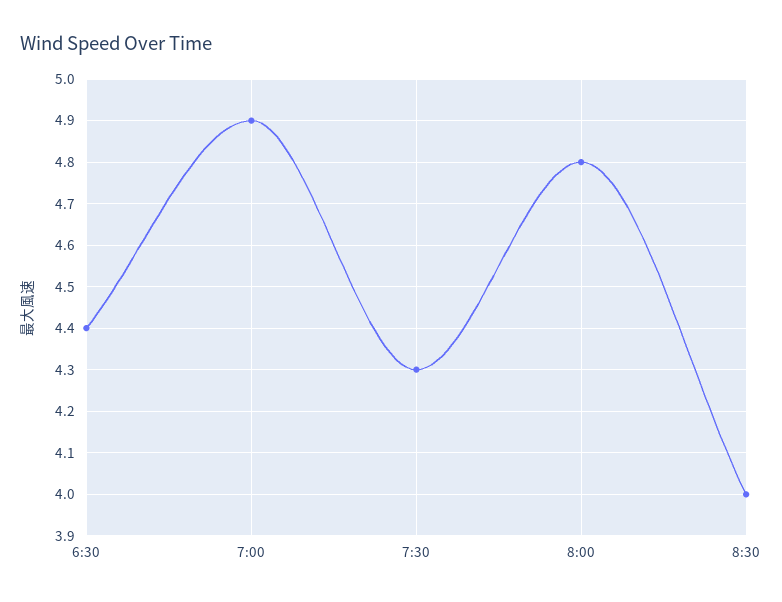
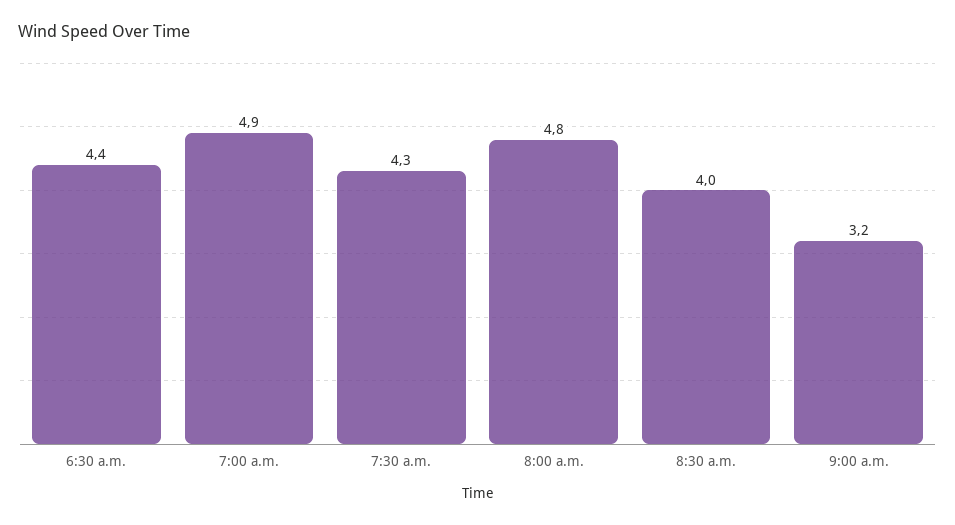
9:00 a.m.: none -> 3.2

